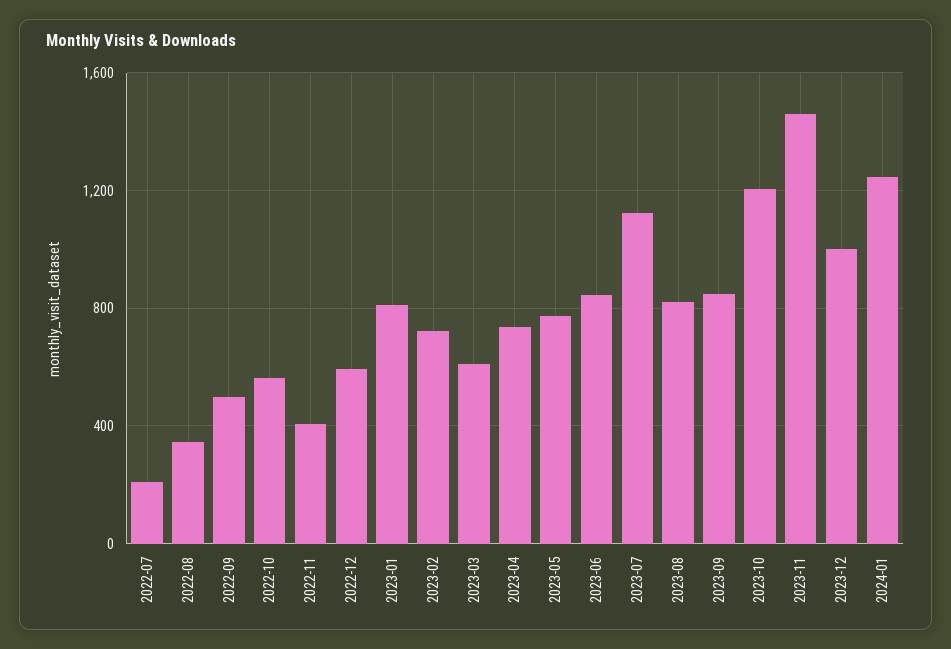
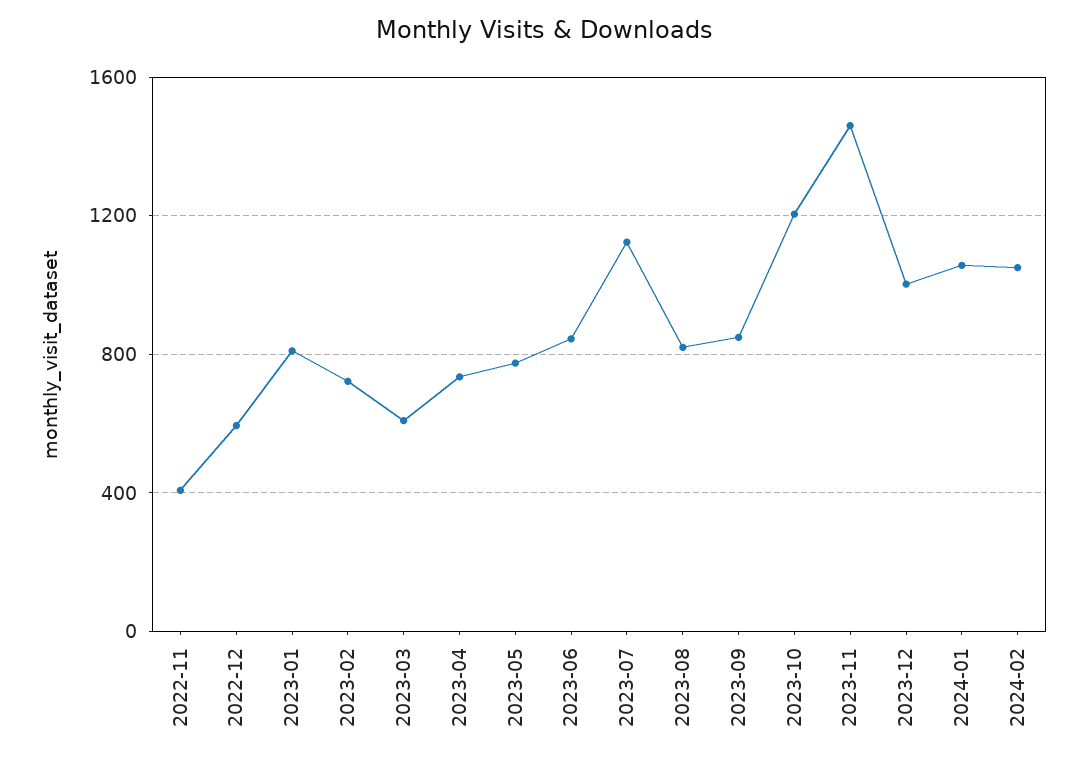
2022-07: 200 -> none
2022-08: 350 -> none
2022-09: 500 -> none
2022-10: 550 -> none
2024-01: 1250 -> 1050
2024-02: none -> 1050

